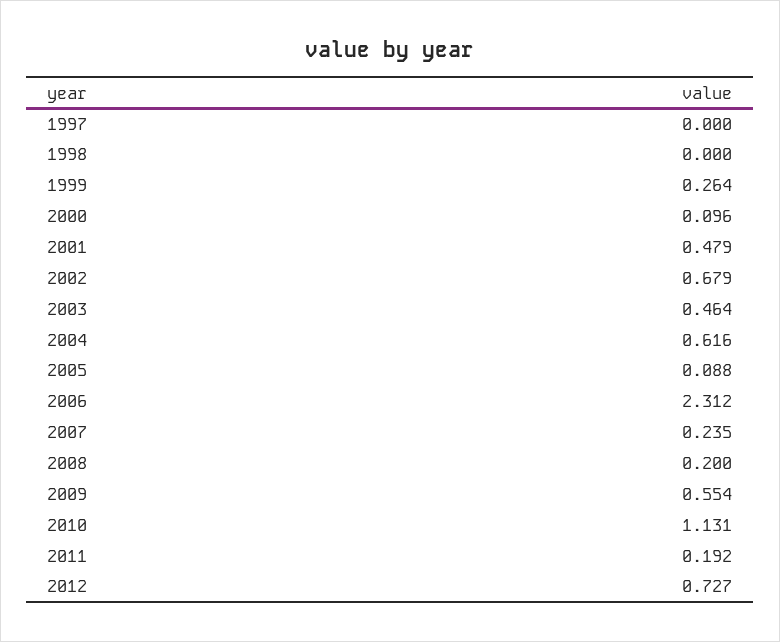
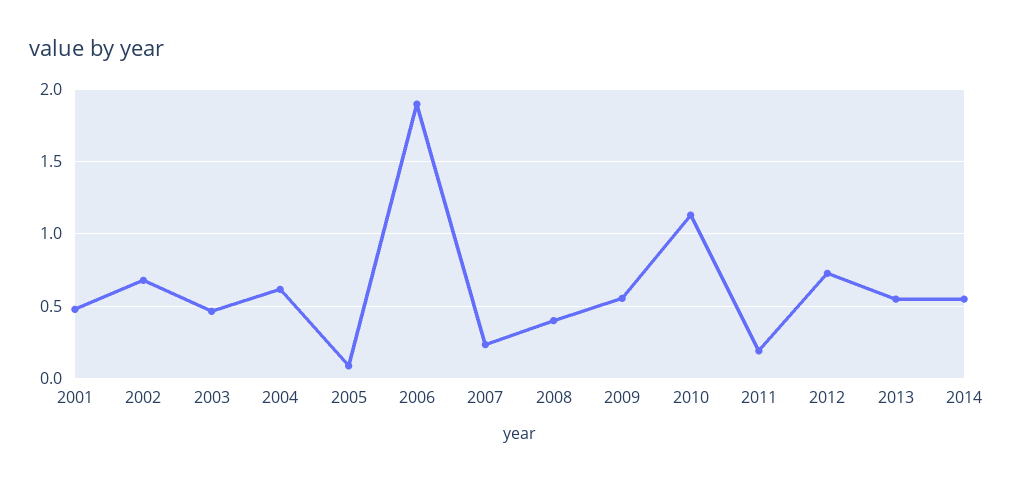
1997: 0 -> none
1998: 0 -> none
1999: 0.264 -> none
2000: 0.096 -> none
2006: 2.312 -> 1.9
2008: 0.2 -> 0.4
2013: none -> 0.55
2014: none -> 0.55

